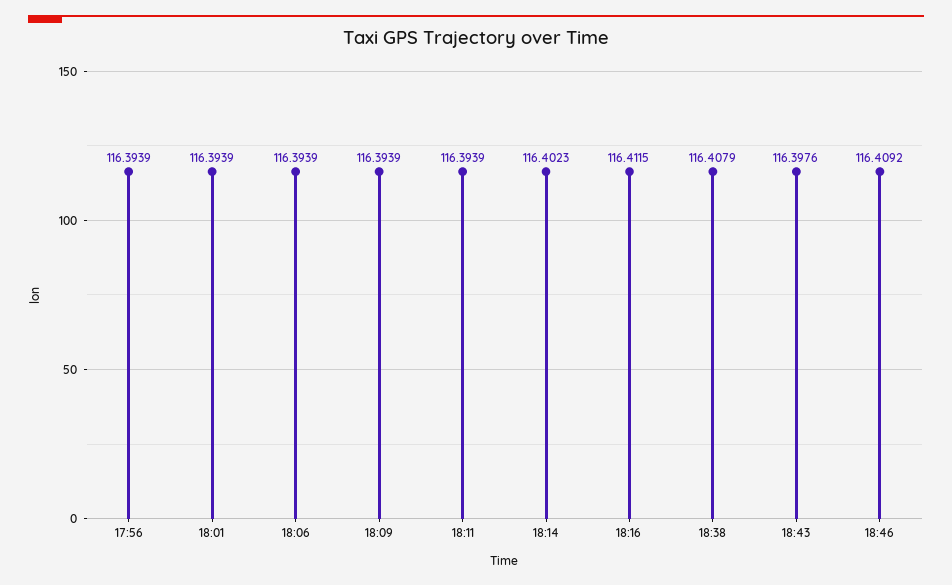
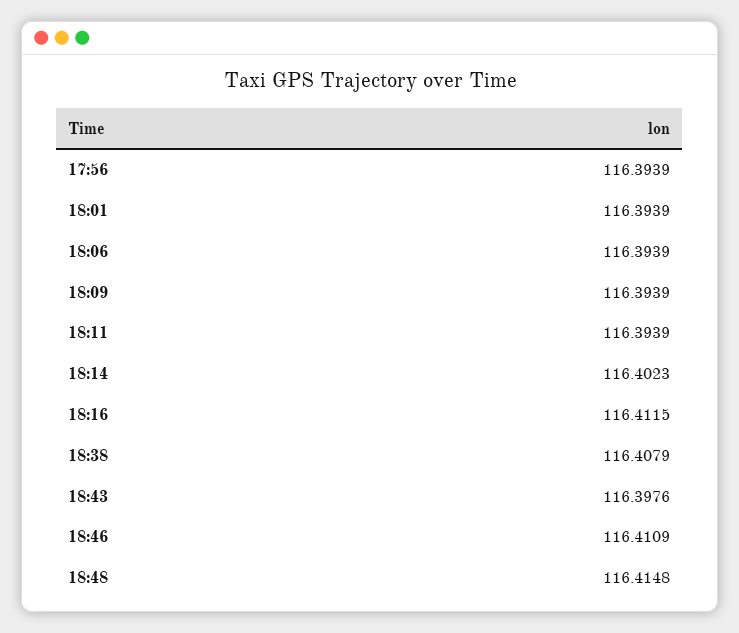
18:46: 116.4092 -> 116.4109
18:48: none -> 116.4148

